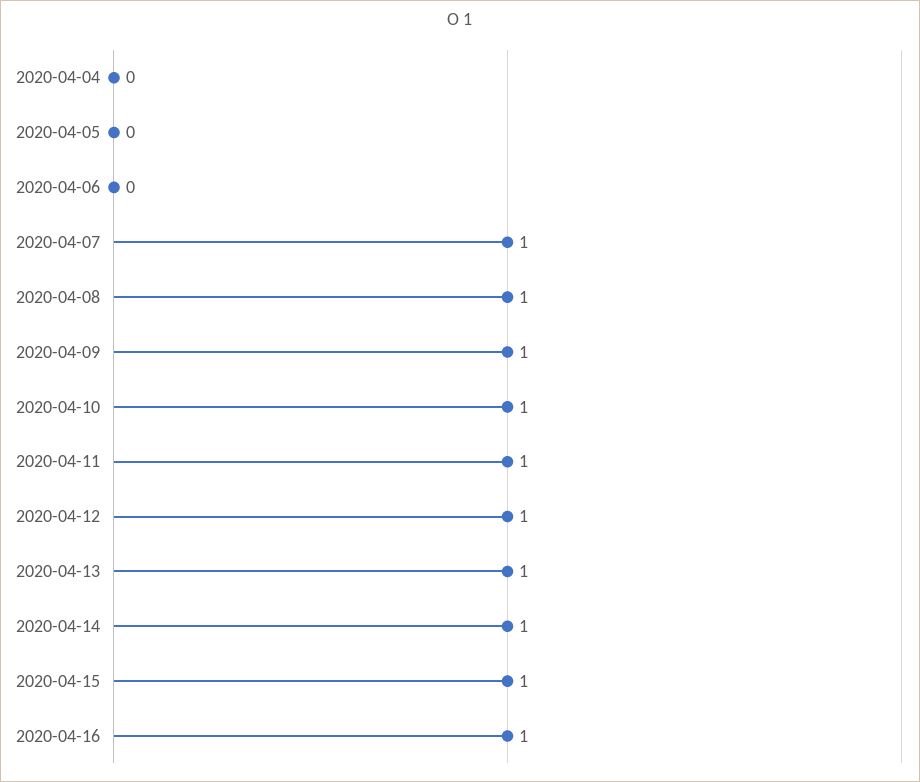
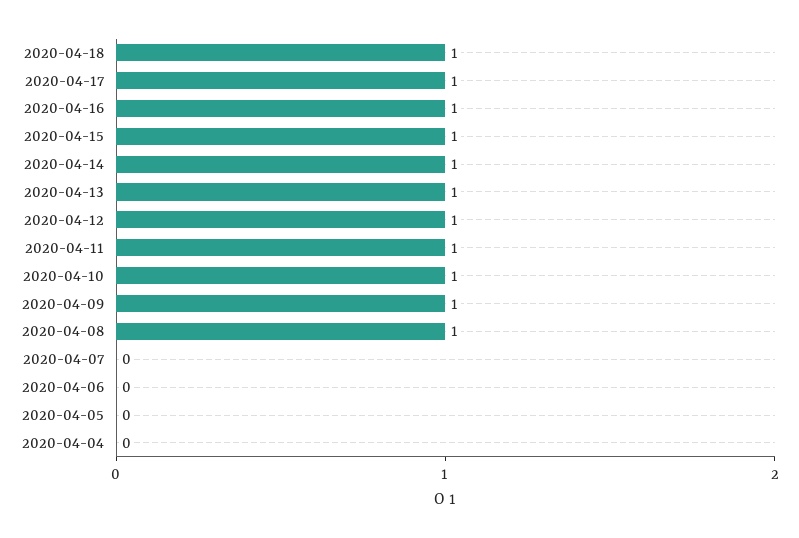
2020-04-07: 1 -> 0
2020-04-18: none -> 1
2020-04-17: none -> 1

